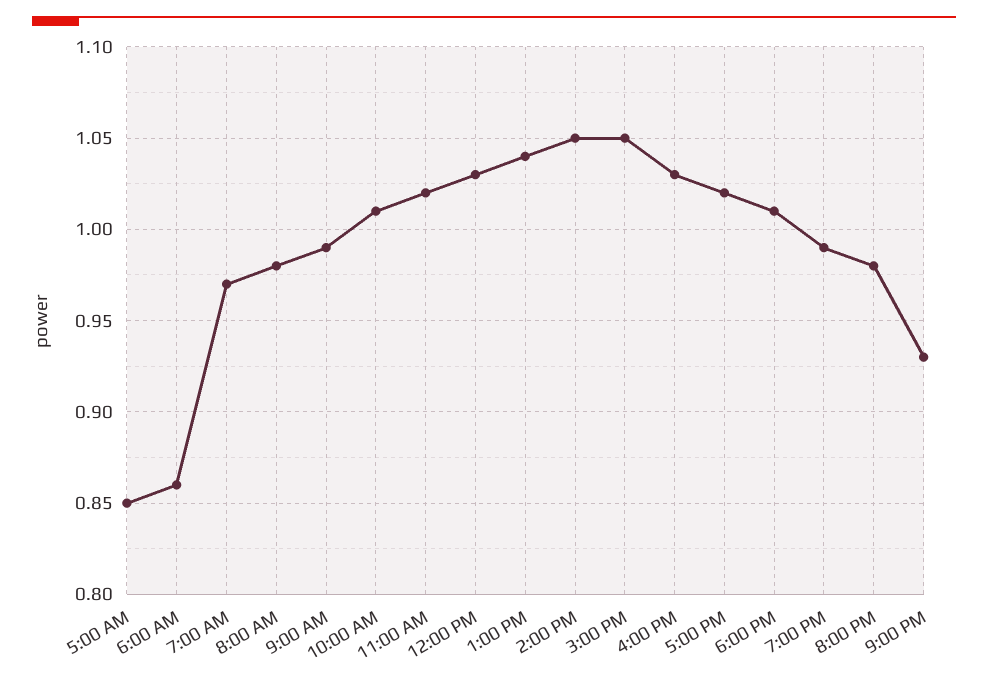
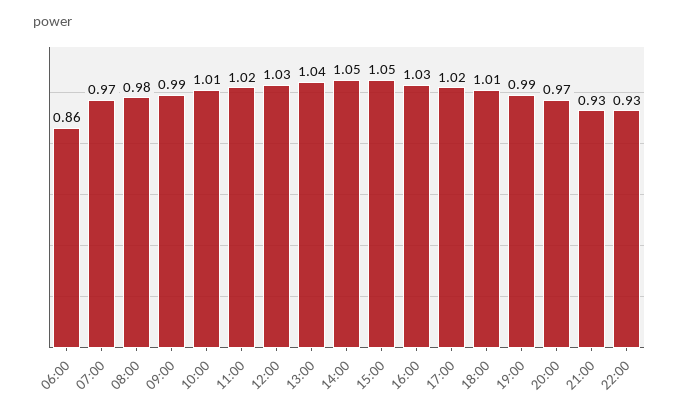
5:00 AM: 0.85 -> none
8:00 PM: 0.98 -> 0.97
22:00: none -> 0.93

